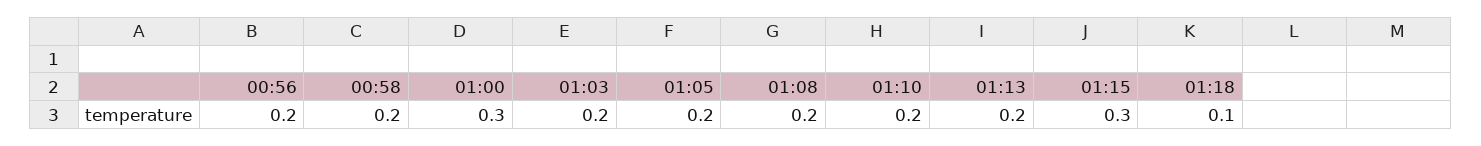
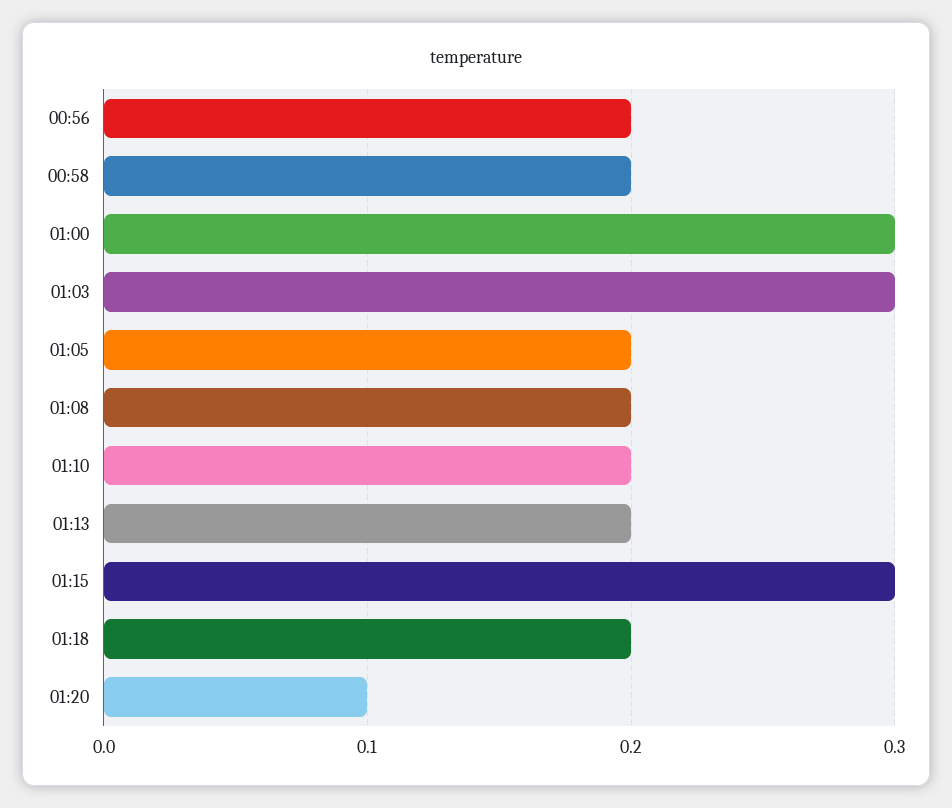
01:03: 0.2 -> 0.3
01:18: 0.1 -> 0.2
01:20: none -> 0.1

